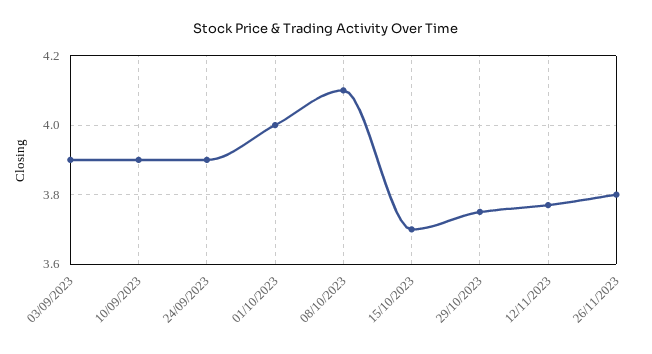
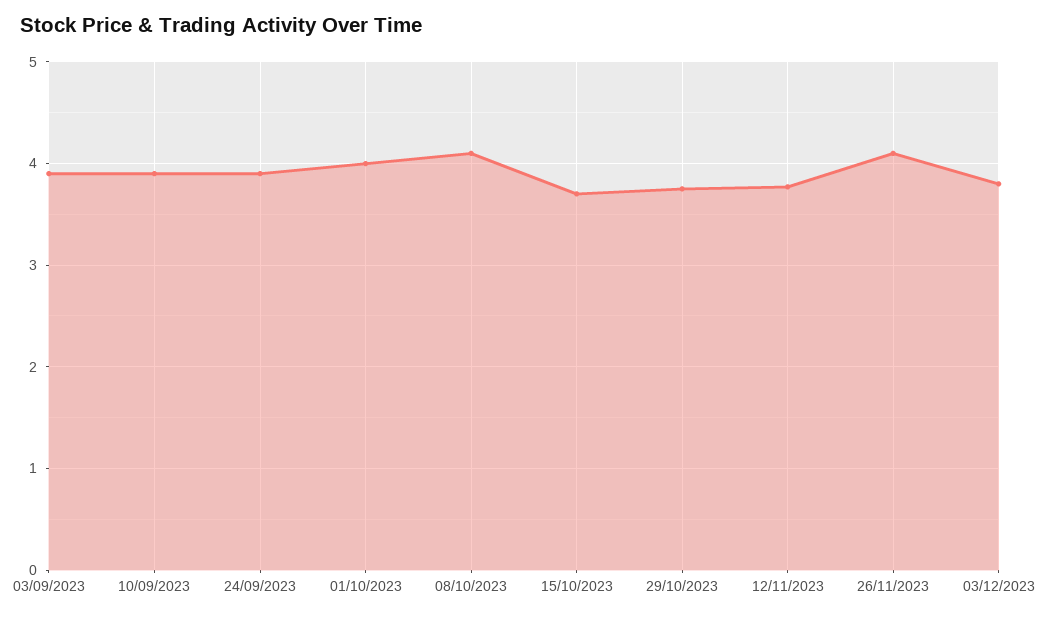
26/11/2023: 3.8 -> 4.1
03/12/2023: none -> 3.8

